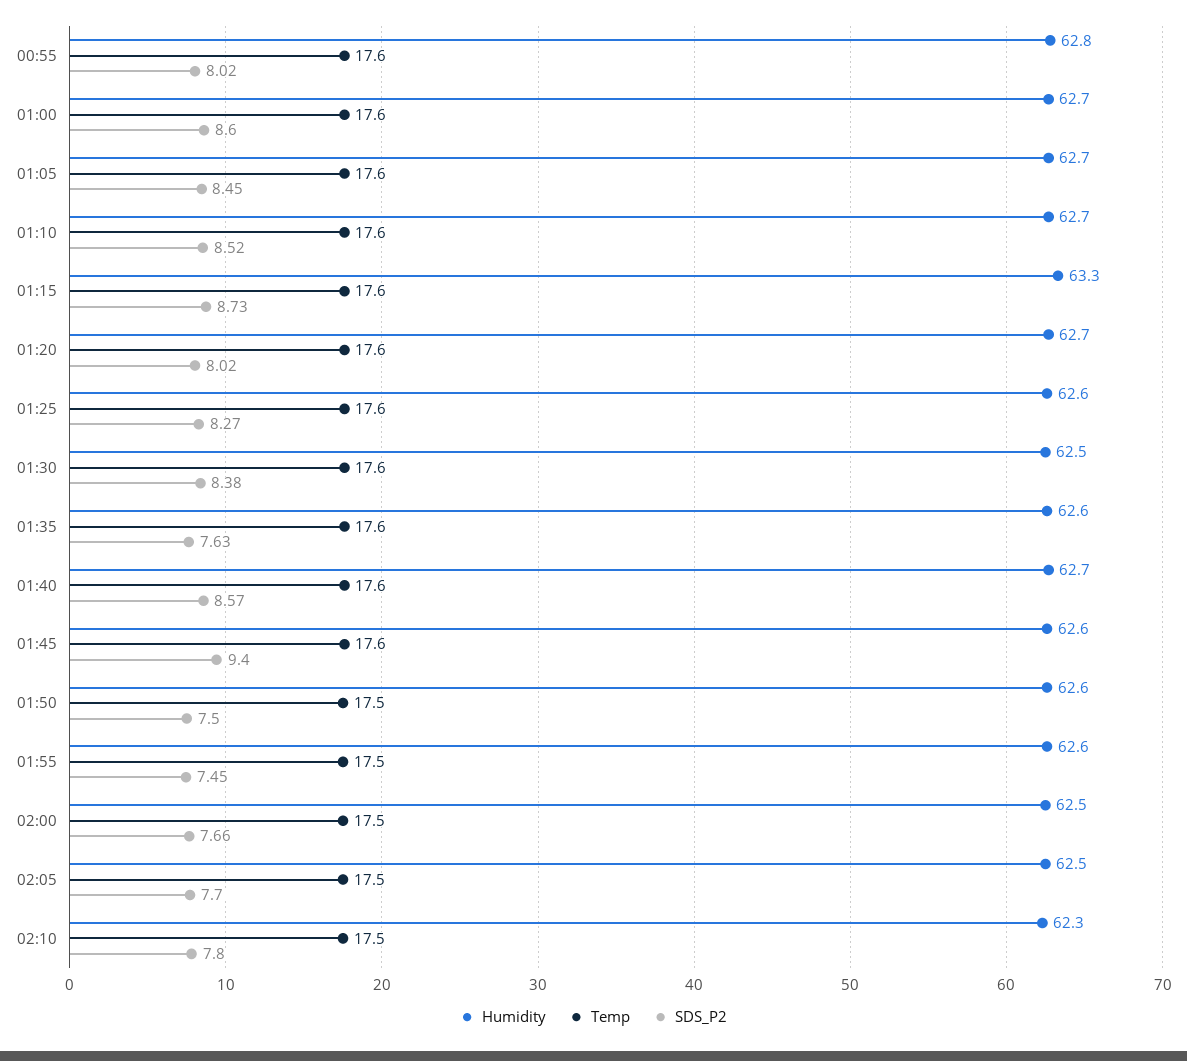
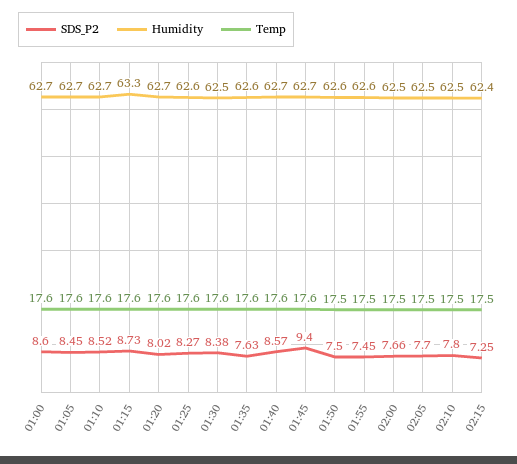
Humidity, 00:55: 62.8 -> none
Temp, 00:55: 17.6 -> none
SDS_P2, 00:55: 8.02 -> none
Humidity, 01:45: 62.6 -> 62.7
Humidity, 02:10: 62.3 -> 62.5
SDS_P2, 02:15: none -> 7.25
Humidity, 02:15: none -> 62.4
Temp, 02:15: none -> 17.5

